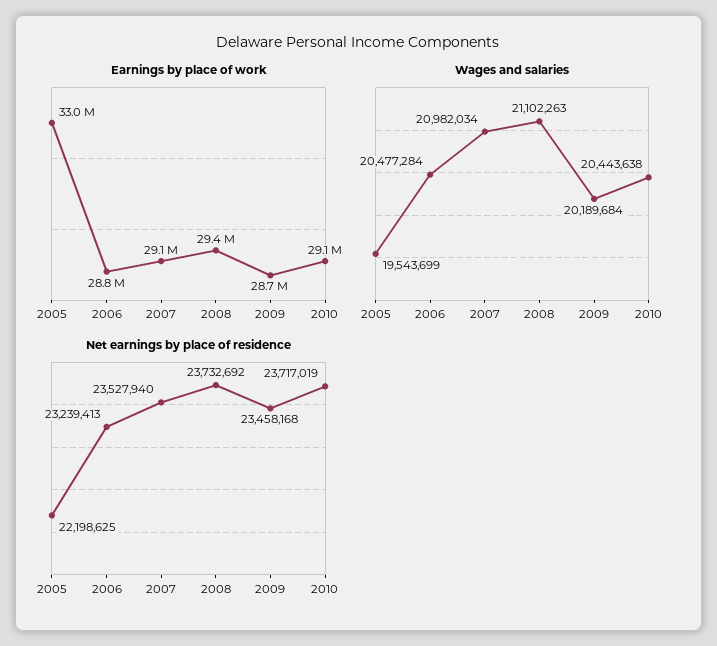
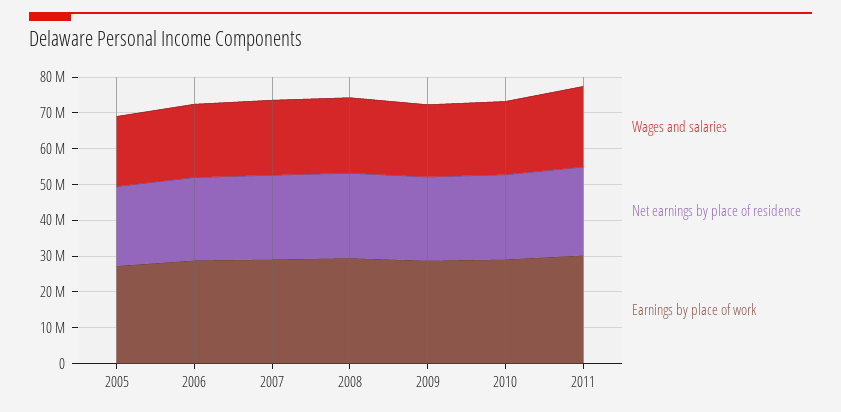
Earnings by place of work, 2005: 33000000 -> 27500000
Wages and salaries, 2011: none -> 22500000
Net earnings by place of residence, 2011: none -> 25000000
Earnings by place of work, 2011: none -> 30000000

